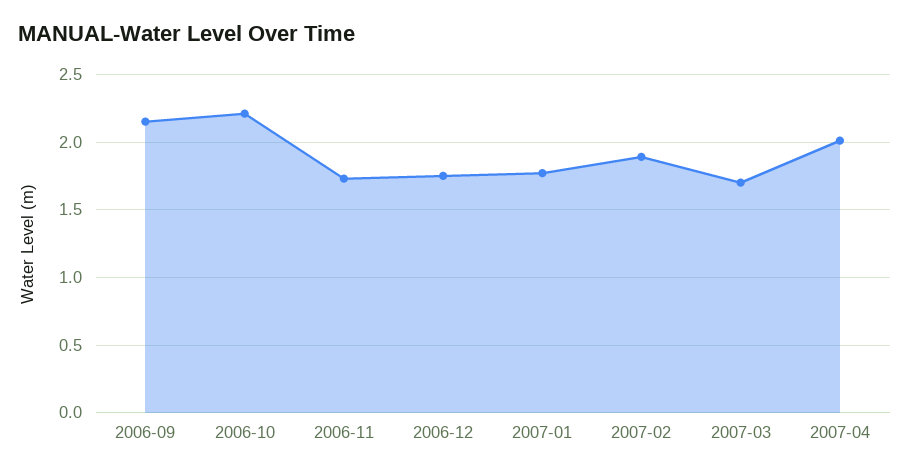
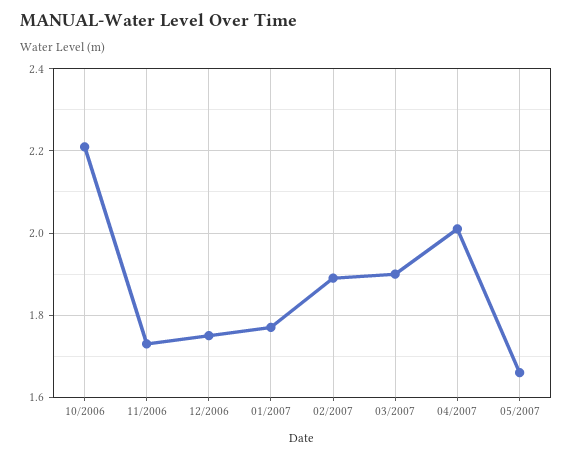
2006-09: 2.15 -> none
2007-03: 1.7 -> 1.9
05/2007: none -> 1.65

